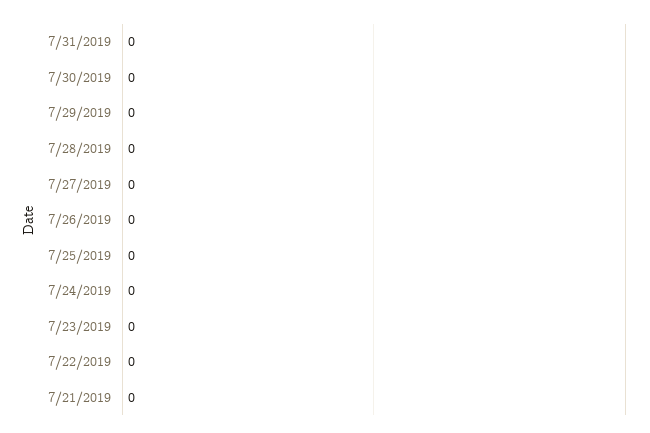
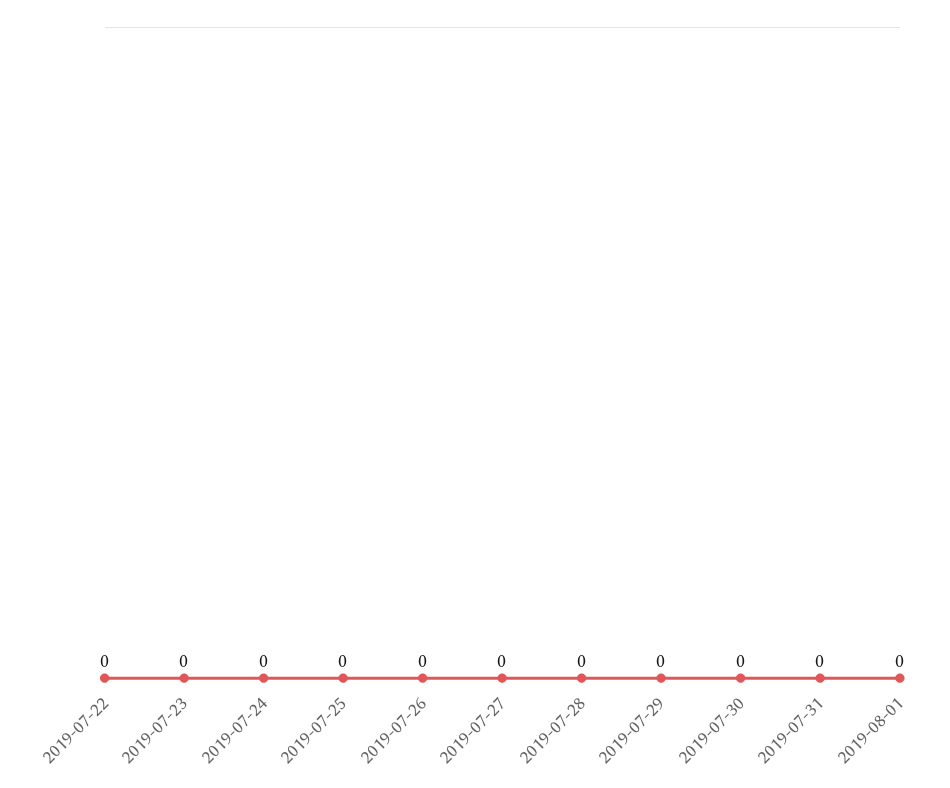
7/21/2019: 0 -> none
2019-08-01: none -> 0

